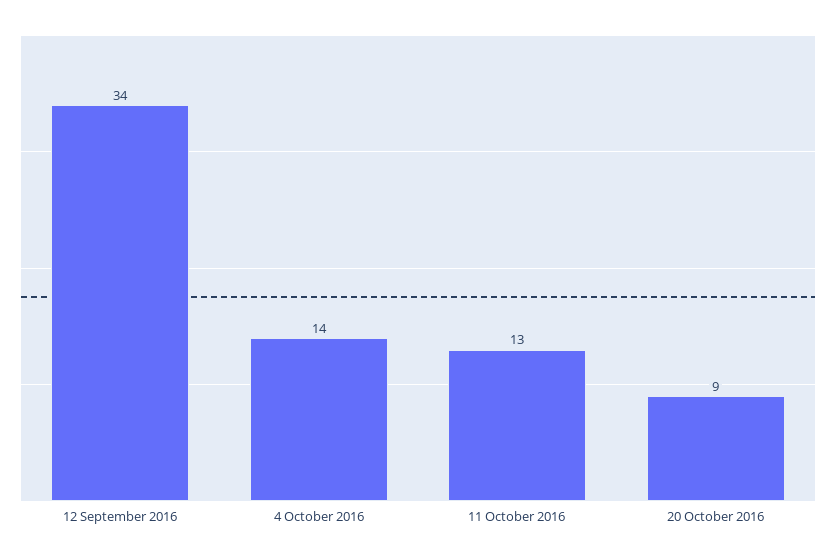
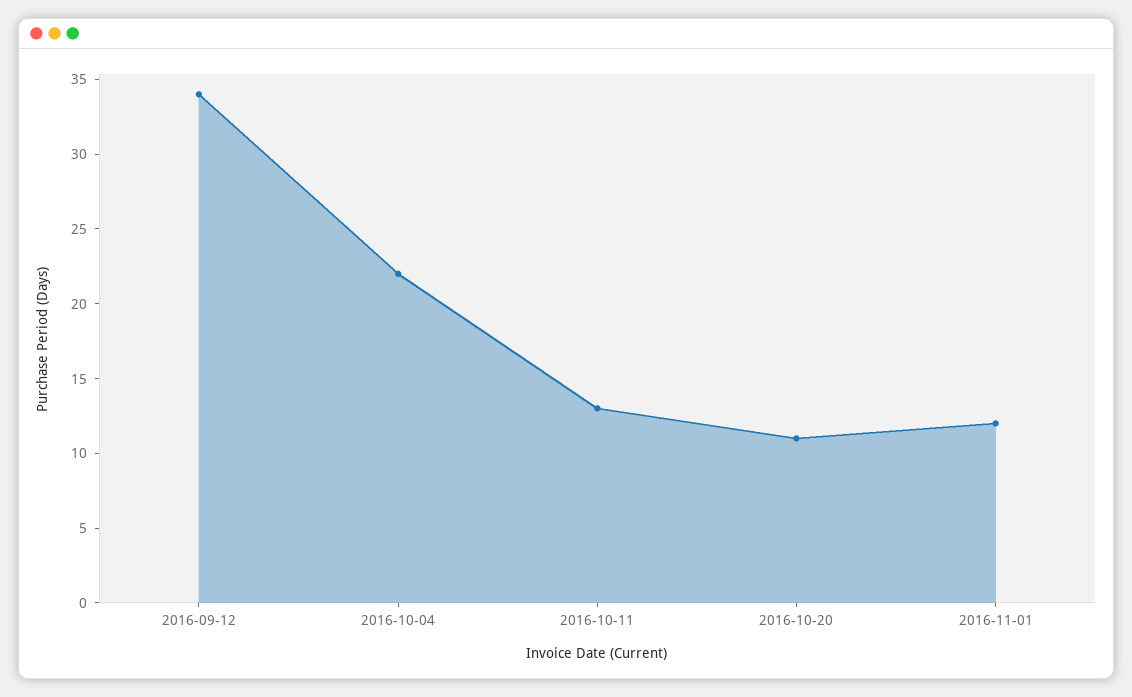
4 October 2016: 14 -> 22
20 October 2016: 9 -> 11
2016-11-01: none -> 12

